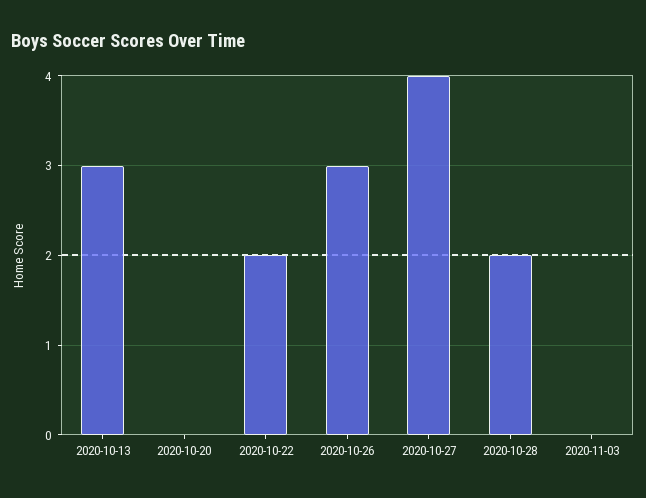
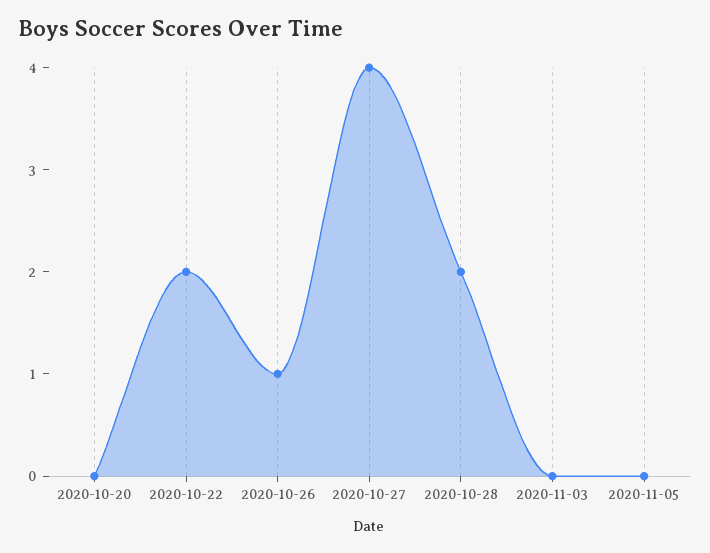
2020-10-13: 3 -> none
2020-10-26: 3 -> 1
2020-11-05: none -> 0

